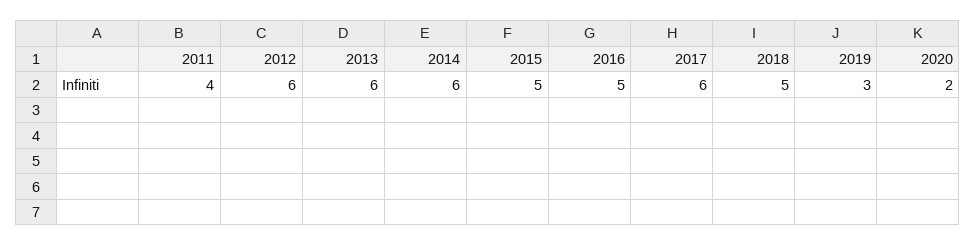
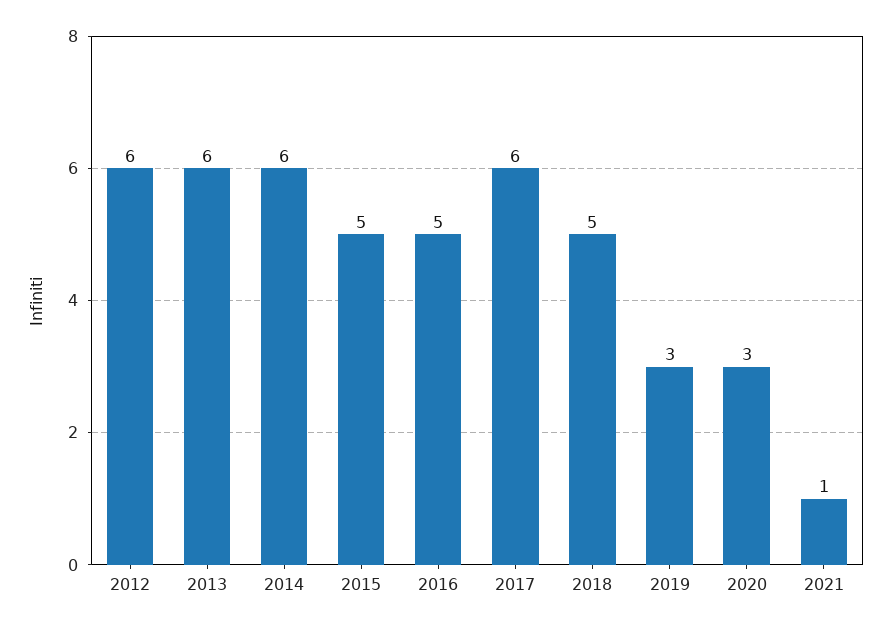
2011: 4 -> none
2020: 2 -> 3
2021: none -> 1

